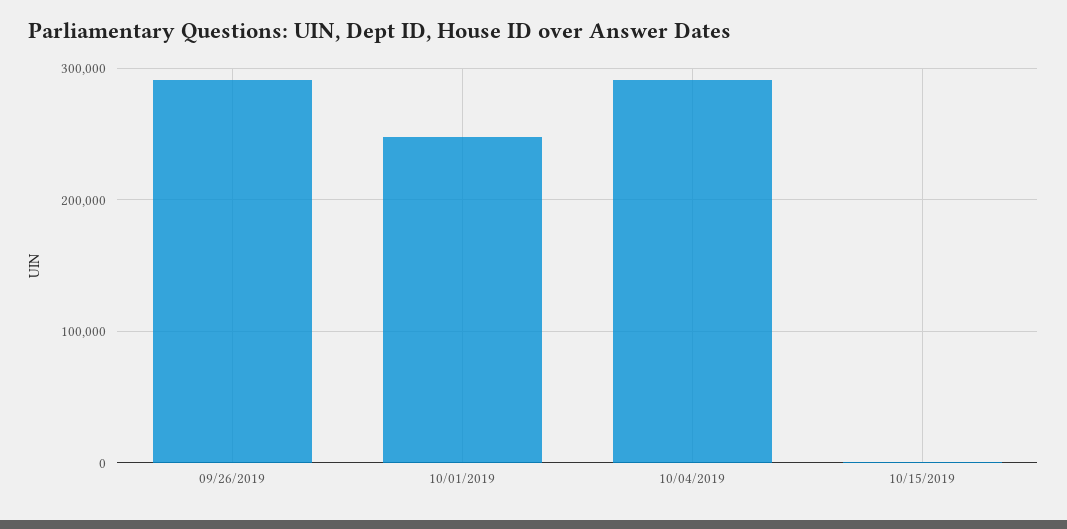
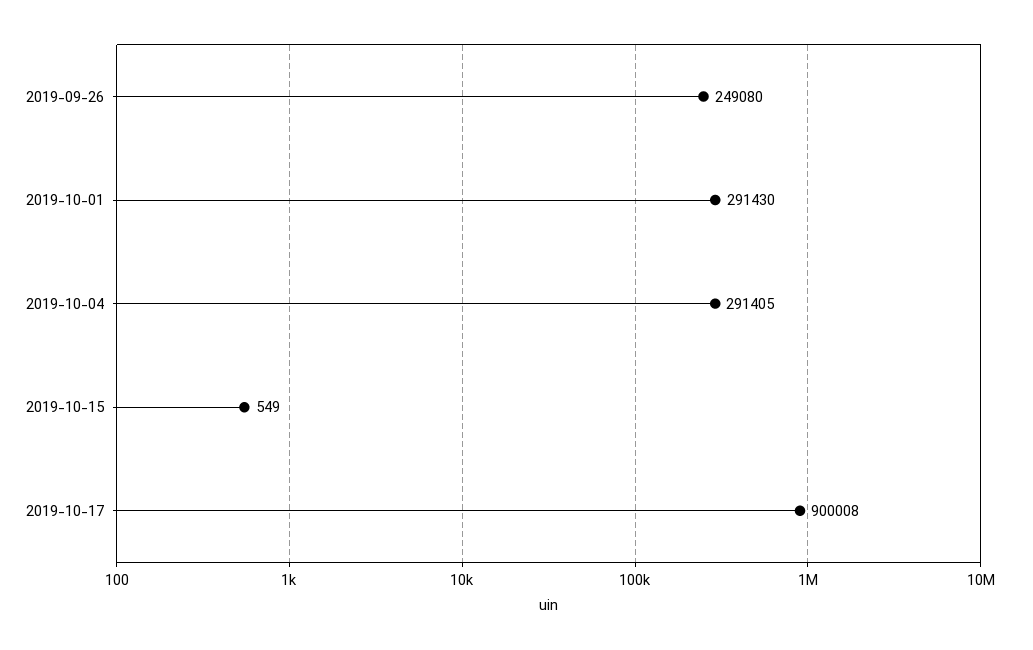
09/26/2019: 290000 -> 249080
10/01/2019: 250000 -> 291430
2019-10-17: none -> 900008

